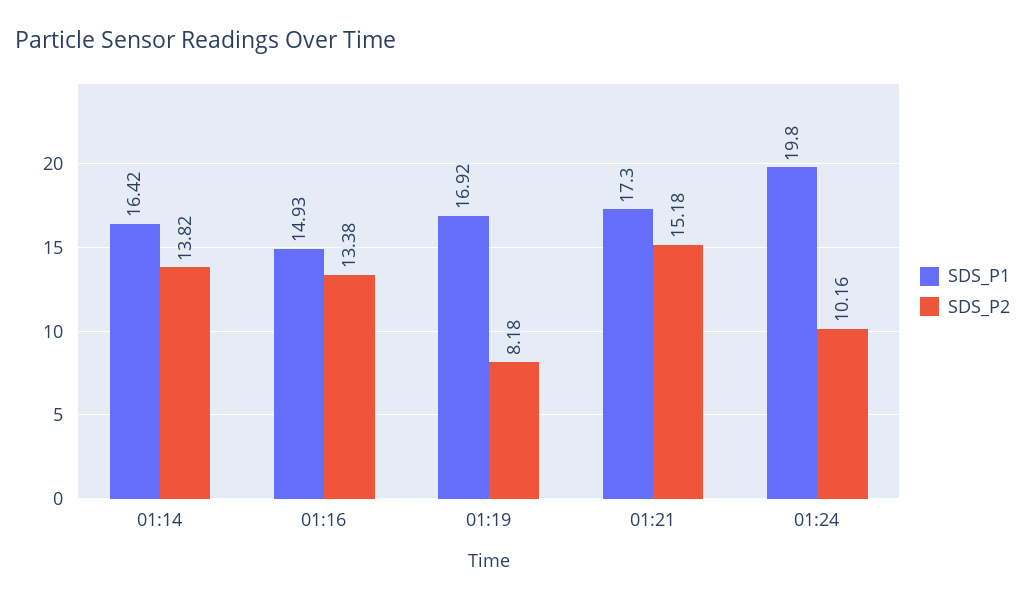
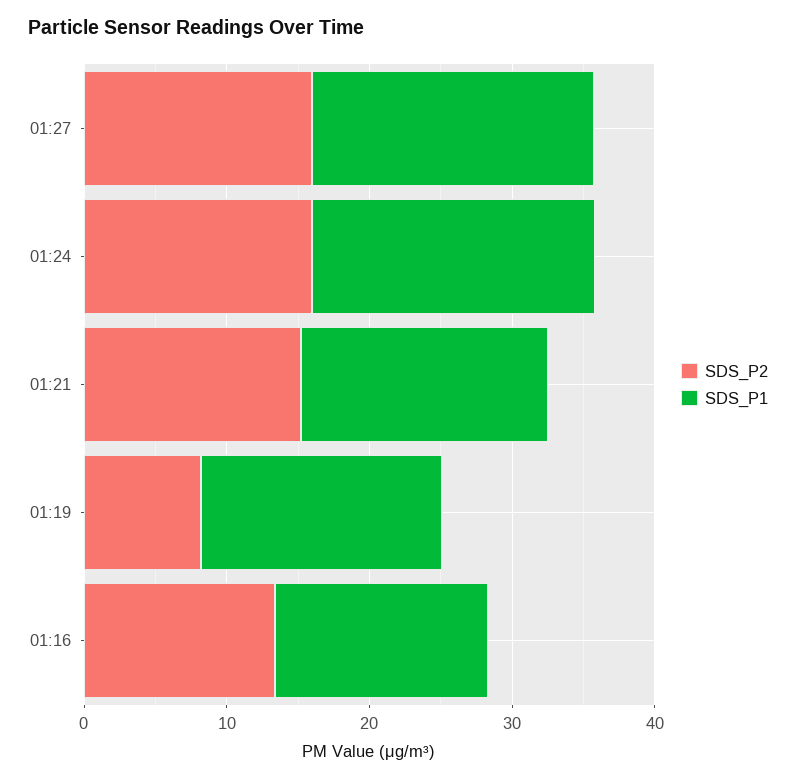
SDS_P1, 01:14: 16.42 -> none
SDS_P2, 01:14: 13.82 -> none
SDS_P2, 01:24: 10.16 -> 16
SDS_P2, 01:27: none -> 16
SDS_P1, 01:27: none -> 20

